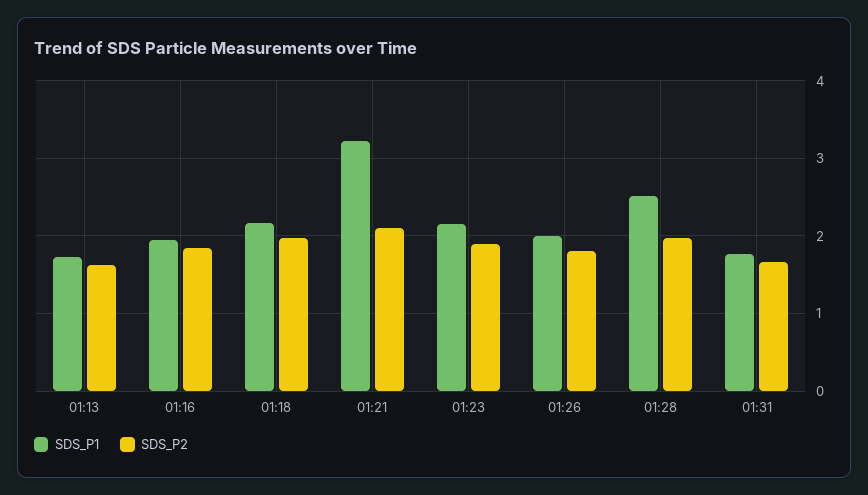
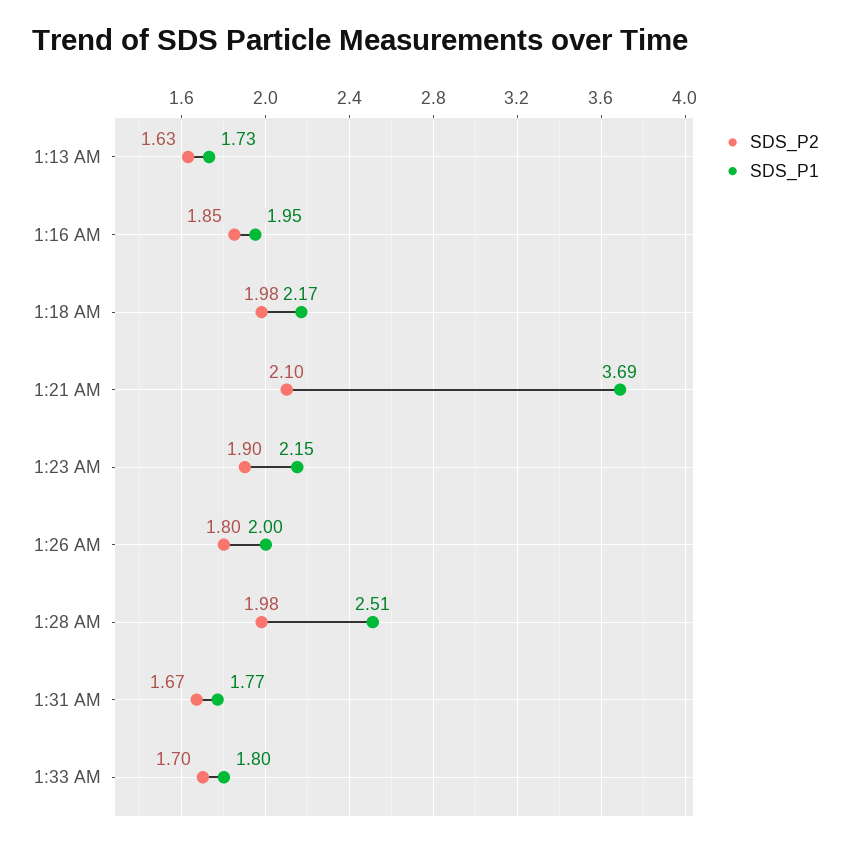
SDS_P1, 01:21: 3.2 -> 3.69
SDS_P2, 1:33 AM: none -> 1.7
SDS_P1, 1:33 AM: none -> 1.8

